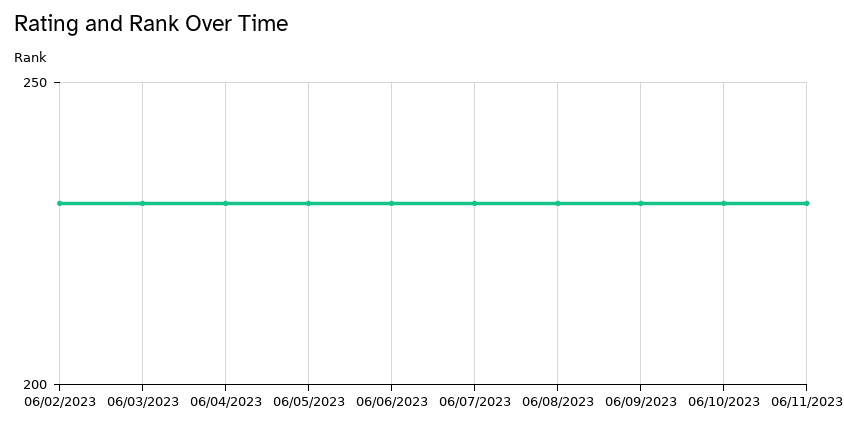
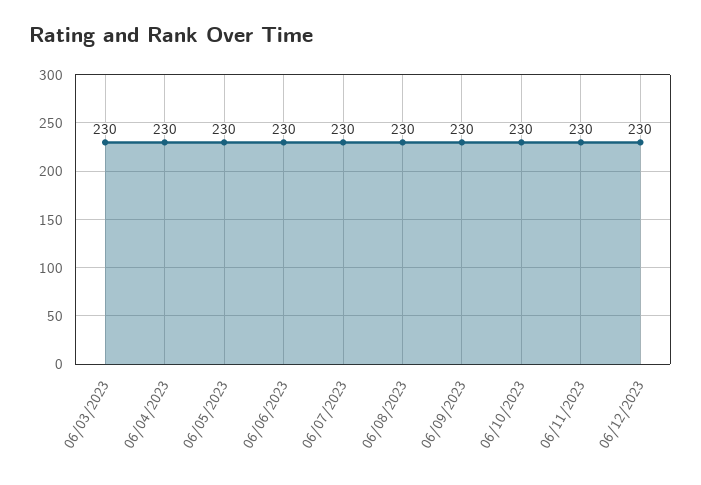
06/02/2023: 230 -> none
06/12/2023: none -> 230

